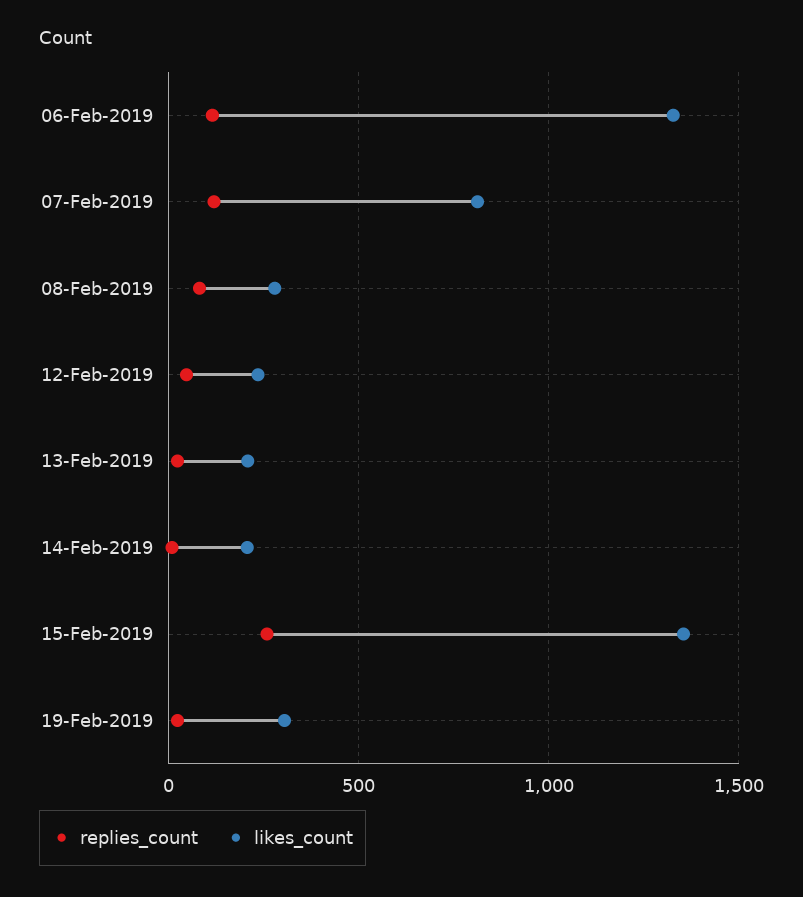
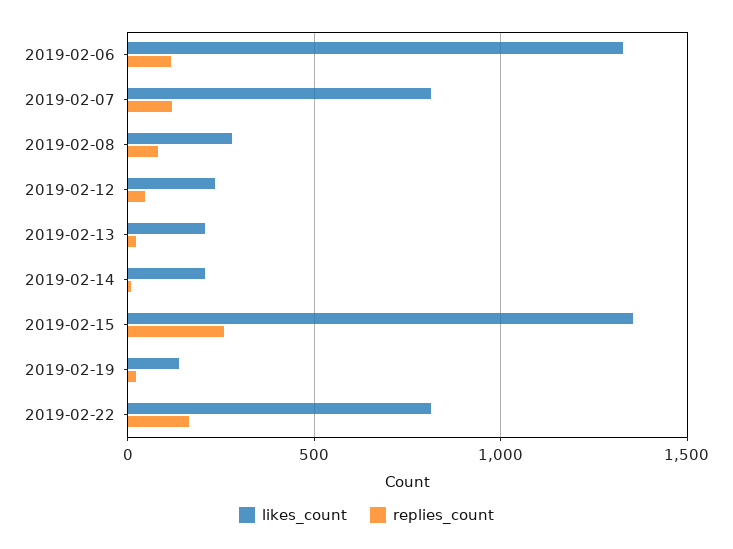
likes_count, 19-Feb-2019: 300 -> 150
likes_count, 2019-02-22: none -> 800
replies_count, 2019-02-22: none -> 150

